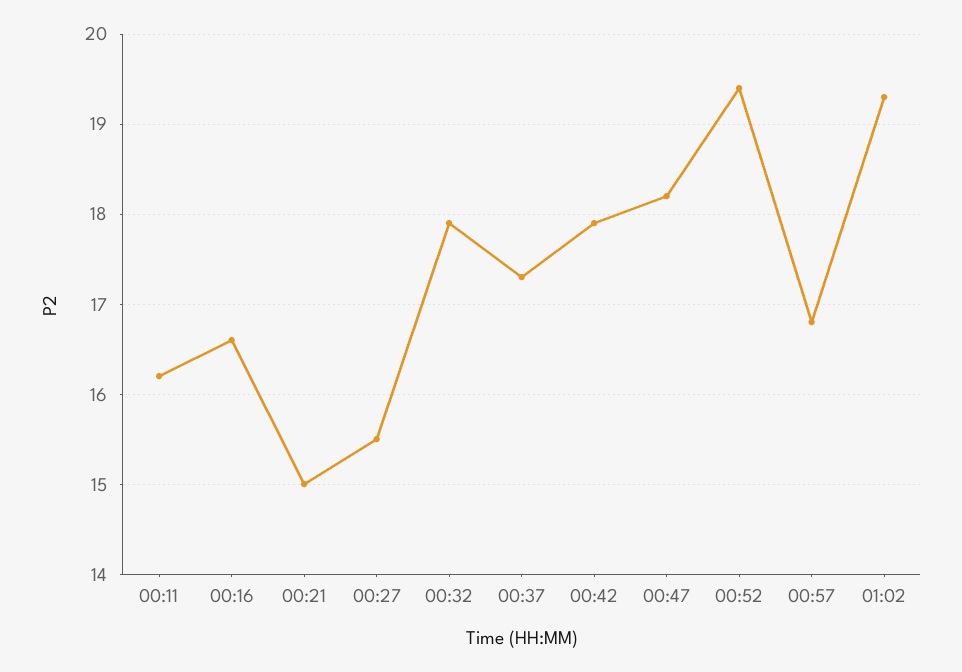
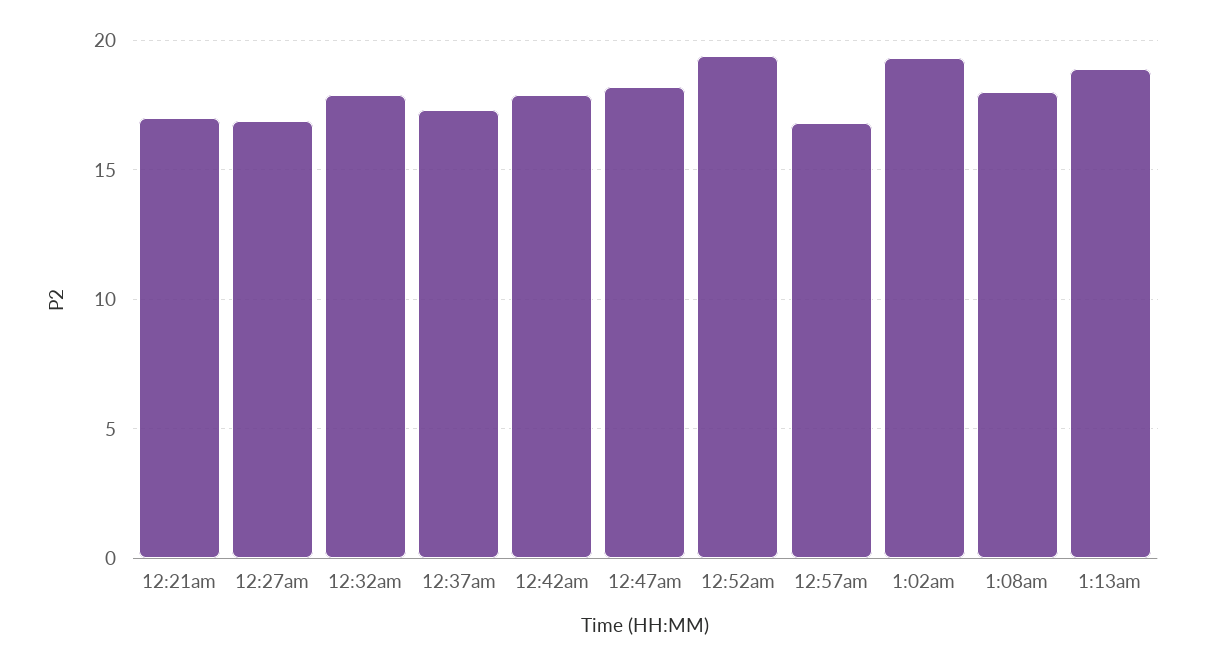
00:11: 16.2 -> none
00:16: 16.6 -> none
00:21: 15 -> 17
00:27: 15.5 -> 17
1:08am: none -> 18
1:13am: none -> 19

